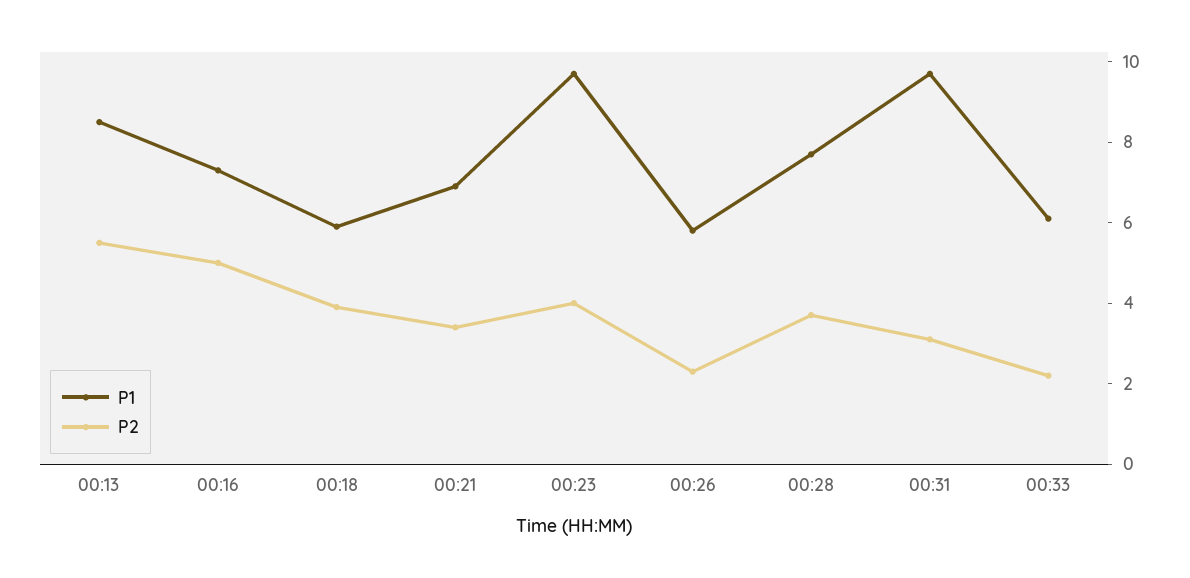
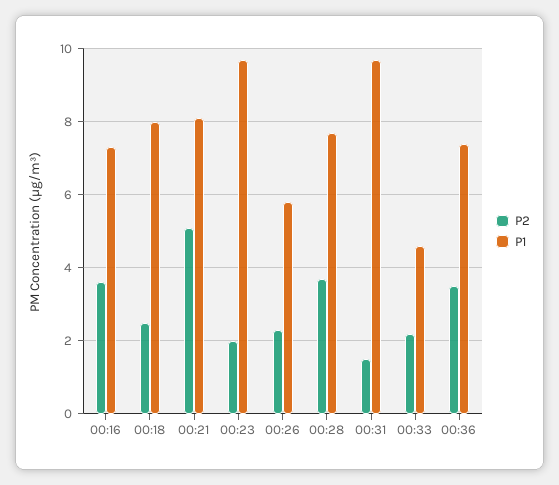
P1, 00:13: 8.5 -> none
P2, 00:13: 5.5 -> none
P2, 00:16: 5 -> 3.5
P1, 00:18: 6 -> 8
P2, 00:18: 4 -> 2.5
P1, 00:21: 7 -> 8
P2, 00:21: 3.5 -> 5
P2, 00:23: 4 -> 2
P2, 00:31: 3 -> 1.5
P1, 00:33: 6 -> 4.5
P2, 00:36: none -> 3.5
P1, 00:36: none -> 7.5

